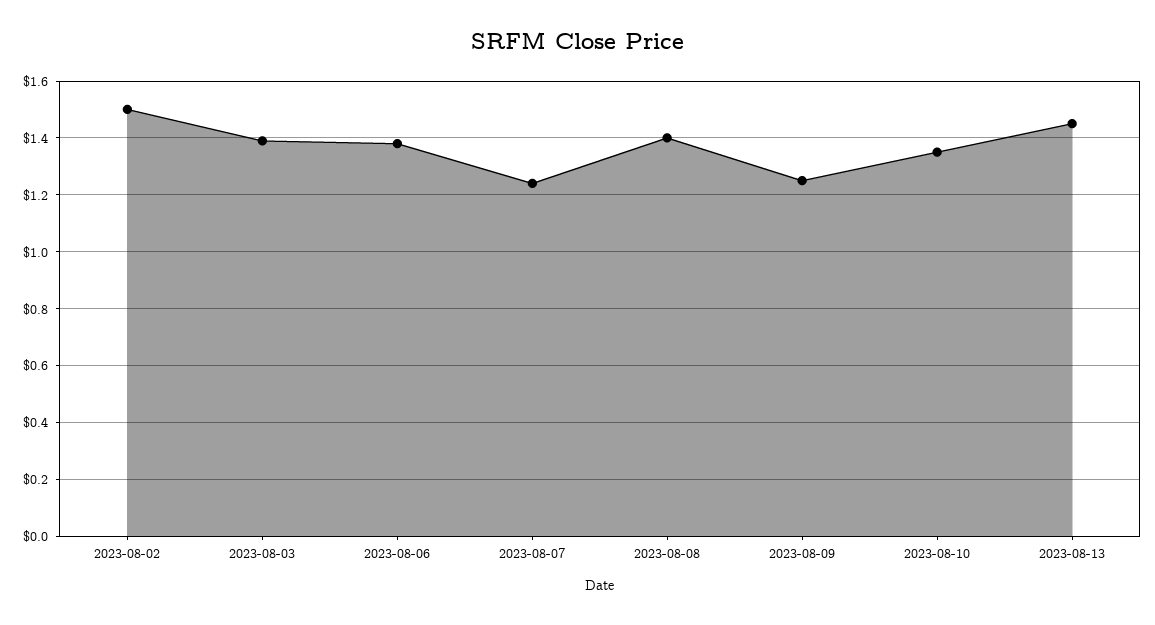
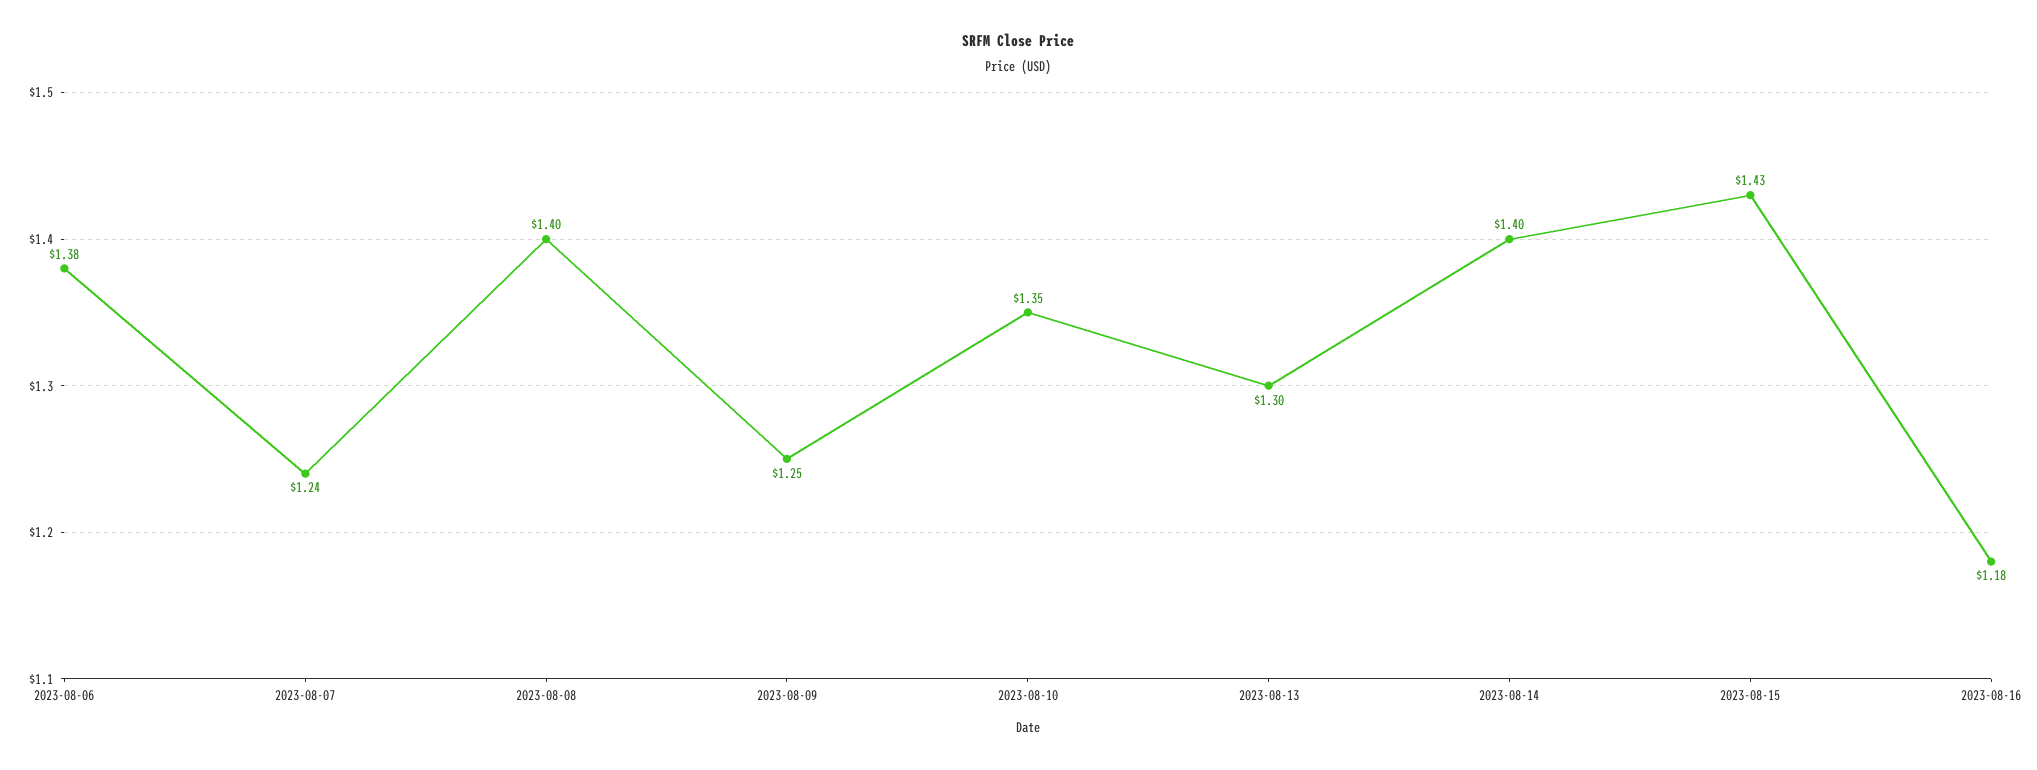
2023-08-02: 1.5 -> none
2023-08-03: 1.4 -> none
2023-08-13: 1.45 -> 1.3
2023-08-14: none -> 1.4
2023-08-15: none -> 1.43
2023-08-16: none -> 1.18

